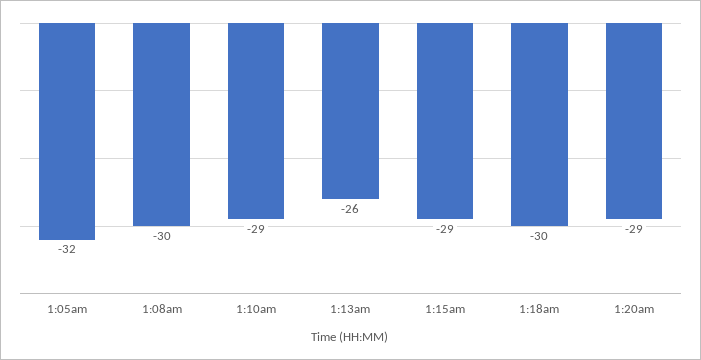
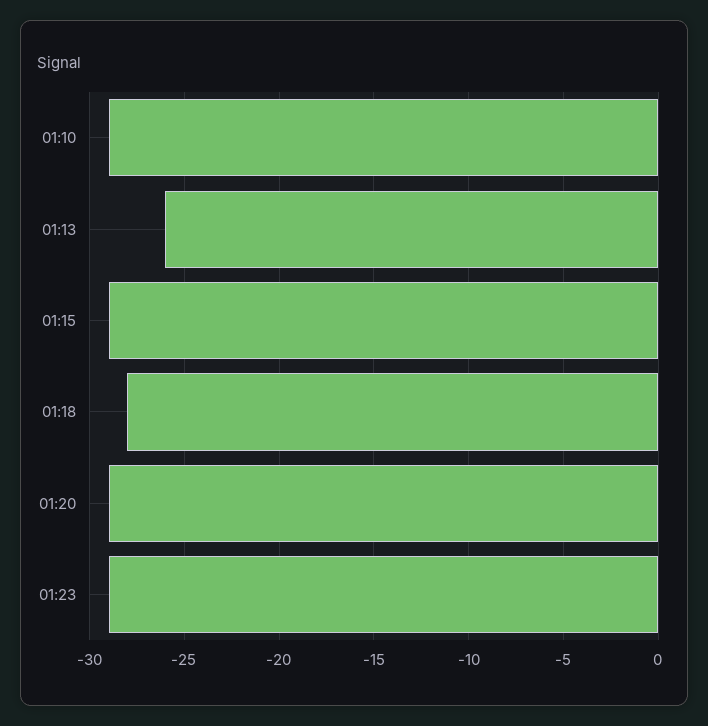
1:05am: -32 -> none
1:08am: -30 -> none
1:18am: -30 -> -28
01:23: none -> -29

